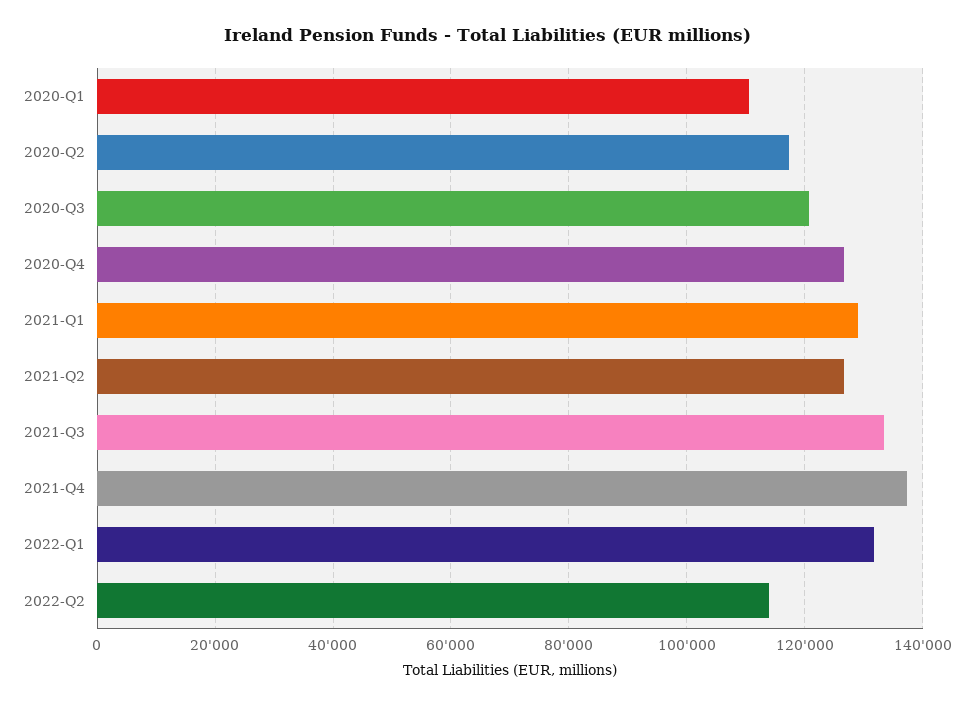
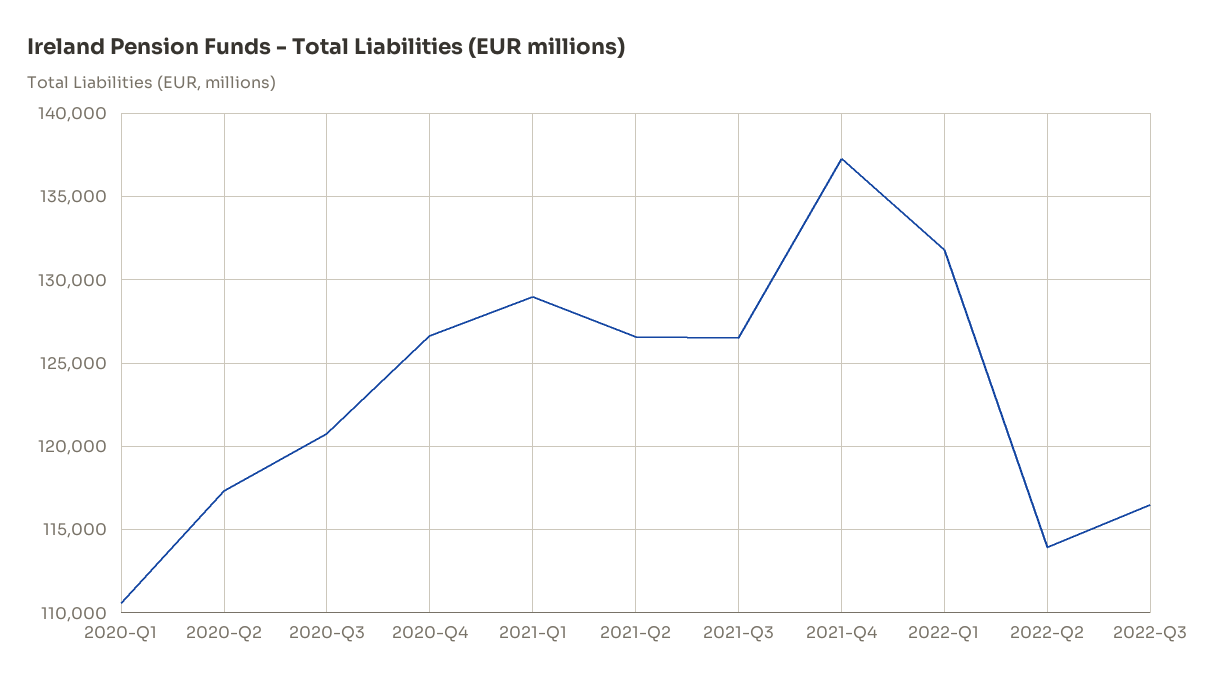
2021-Q3: 134000 -> 126500
2022-Q3: none -> 116500

